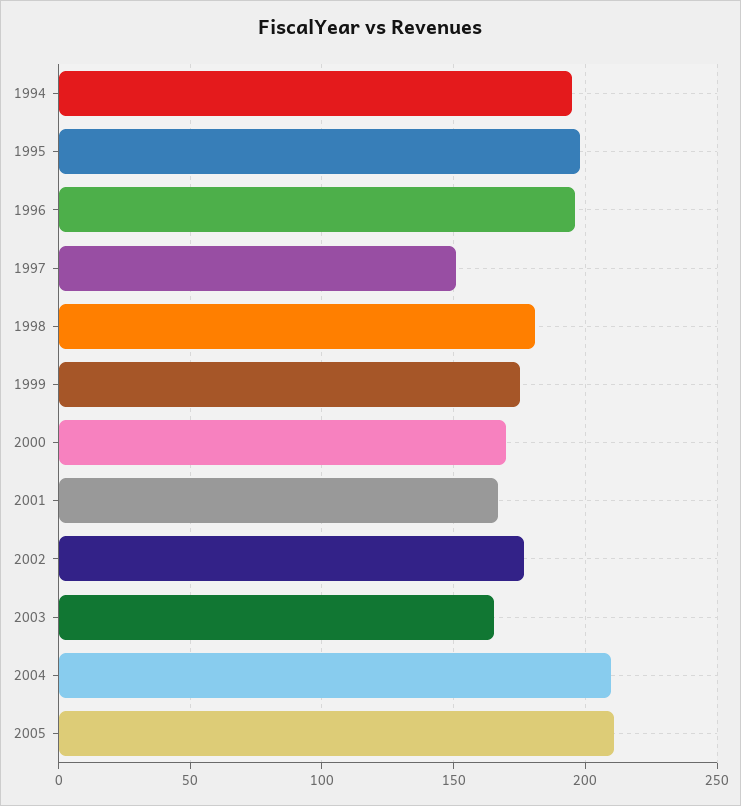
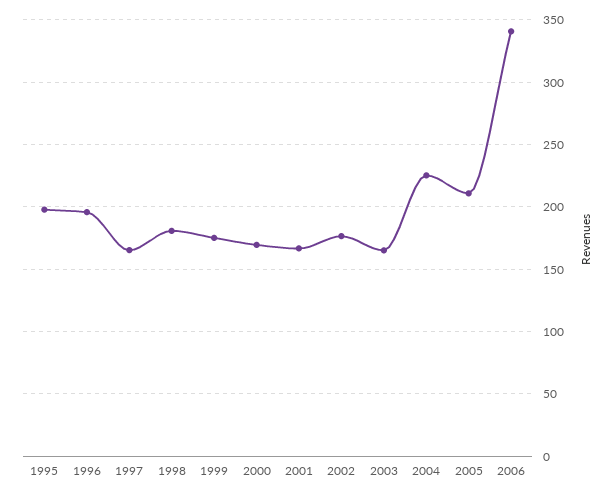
1994: 195 -> none
1997: 150 -> 165
2004: 210 -> 225
2006: none -> 340

